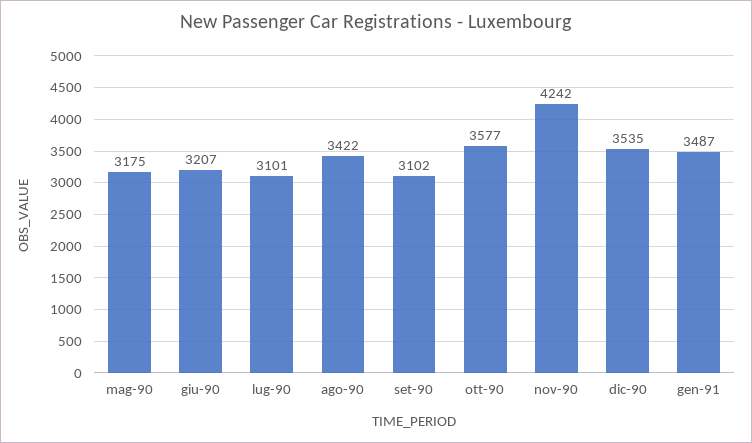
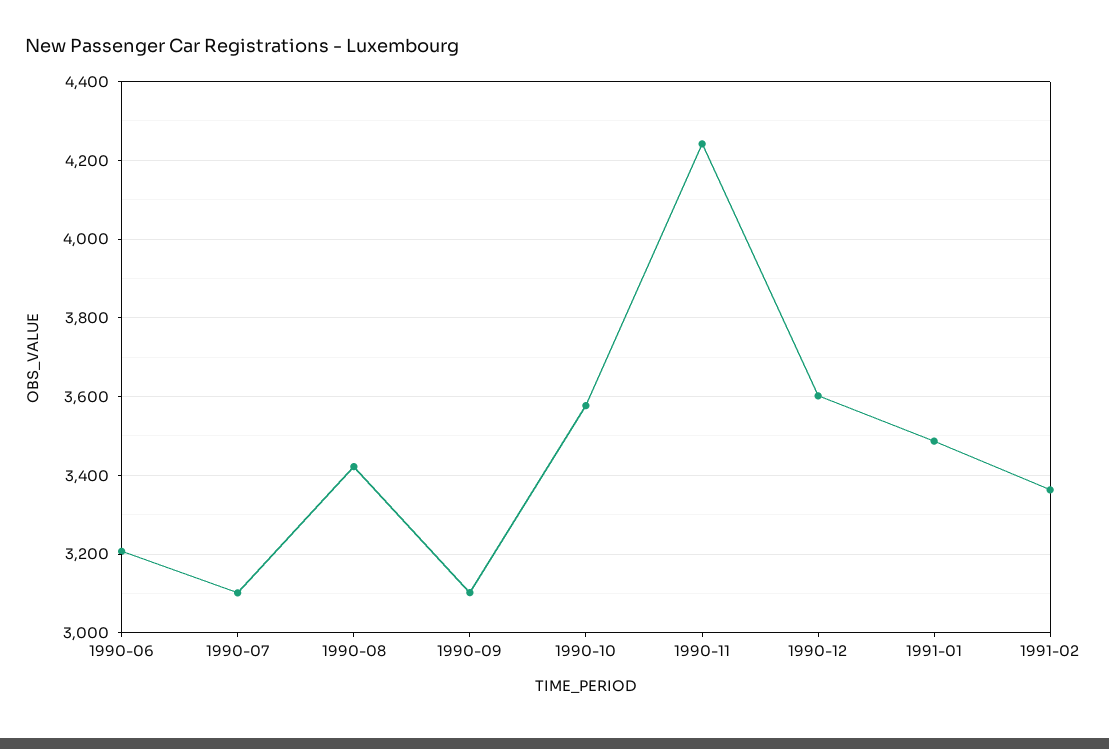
mag-90: 3175 -> none
dic-90: 3535 -> 3600
1991-02: none -> 3360

